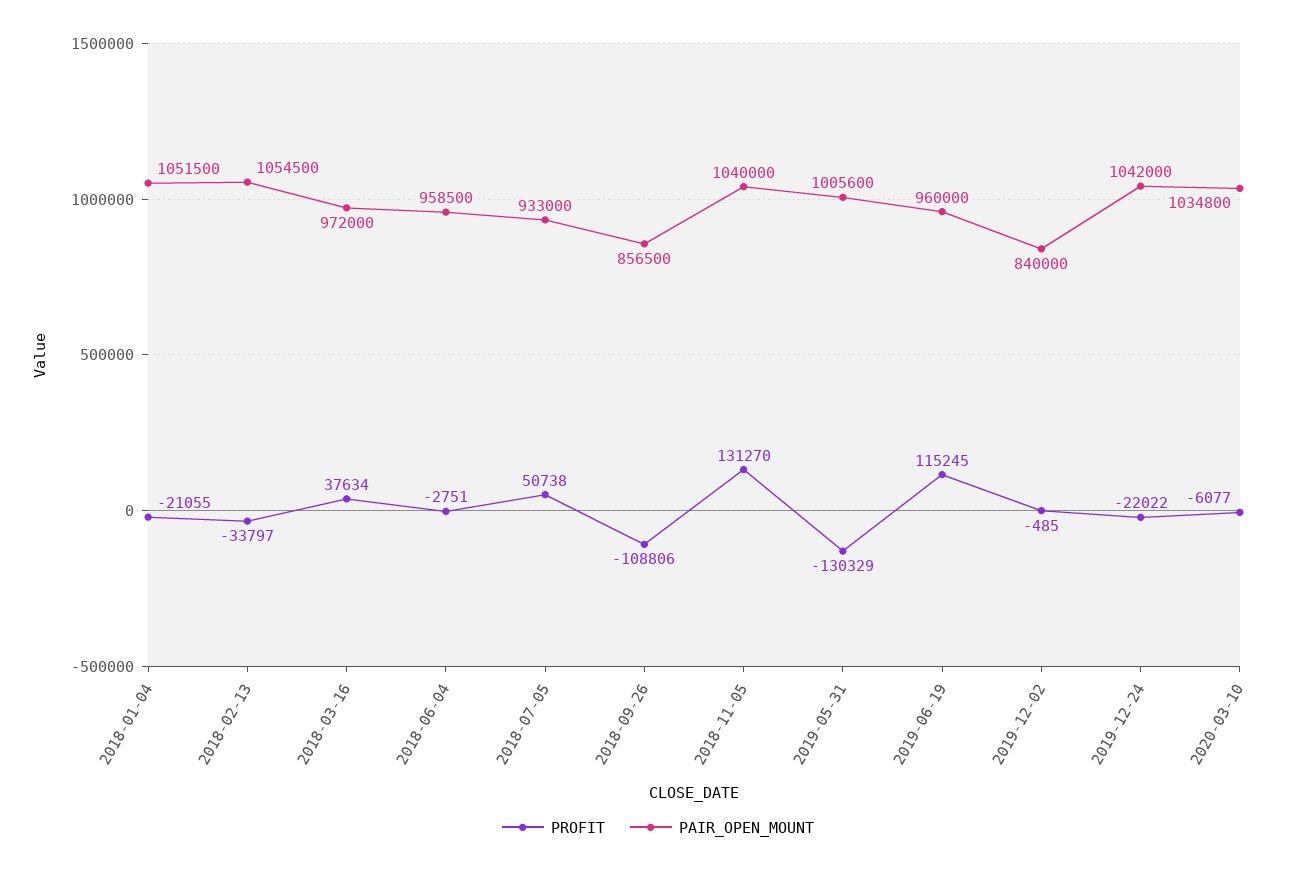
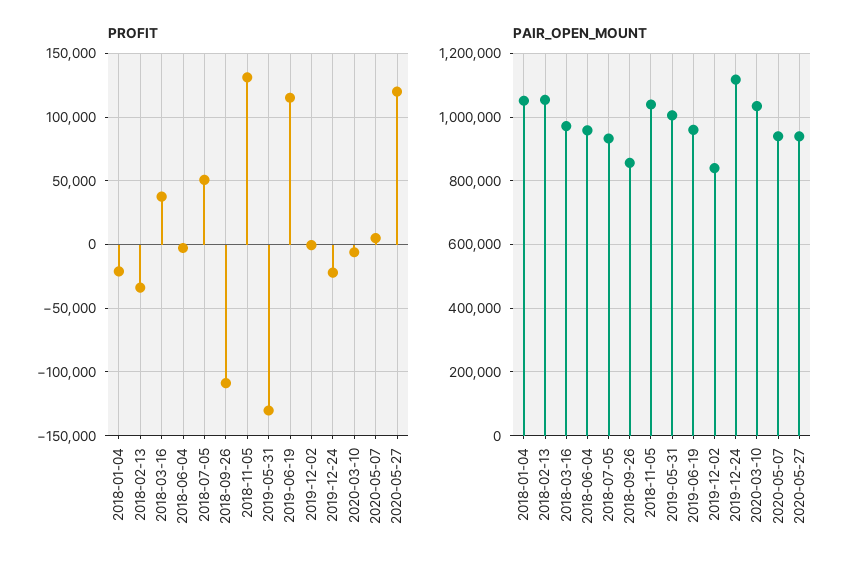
PAIR_OPEN_MOUNT, 2019-12-24: 1042000 -> 1120000
PROFIT, 2020-05-07: none -> 5000
PROFIT, 2020-05-27: none -> 120000
PAIR_OPEN_MOUNT, 2020-05-07: none -> 940000
PAIR_OPEN_MOUNT, 2020-05-27: none -> 940000

